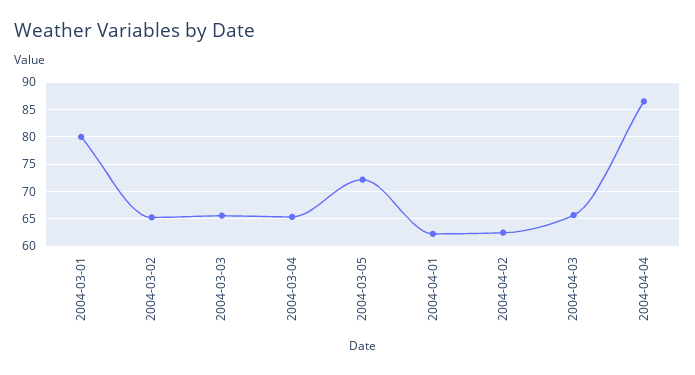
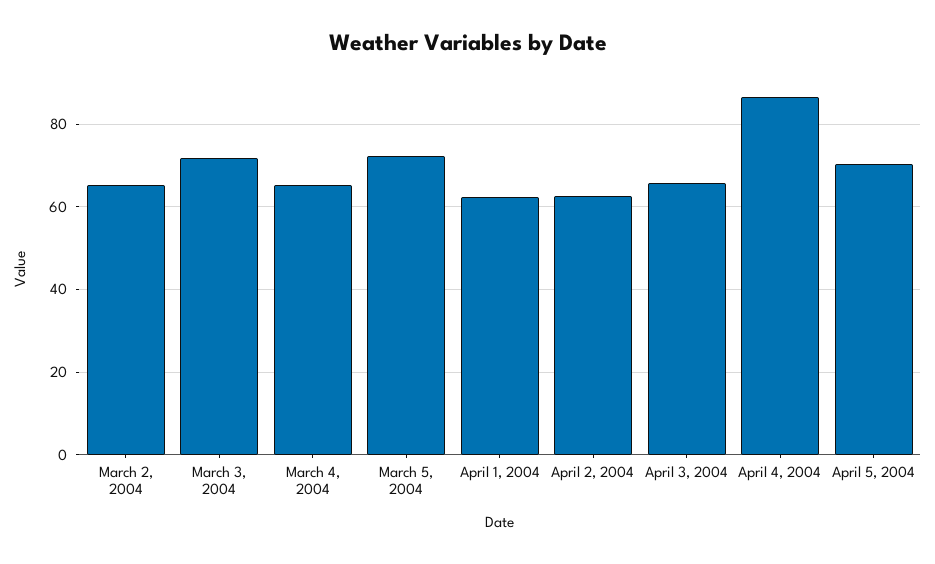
2004-03-01: 80 -> none
2004-03-03: 65 -> 72
April 5, 2004: none -> 70

